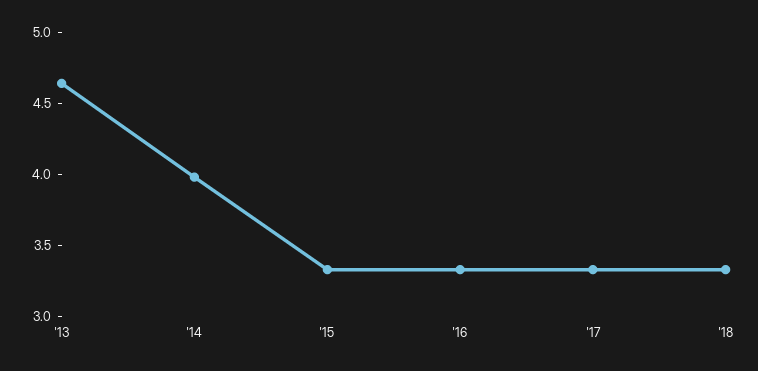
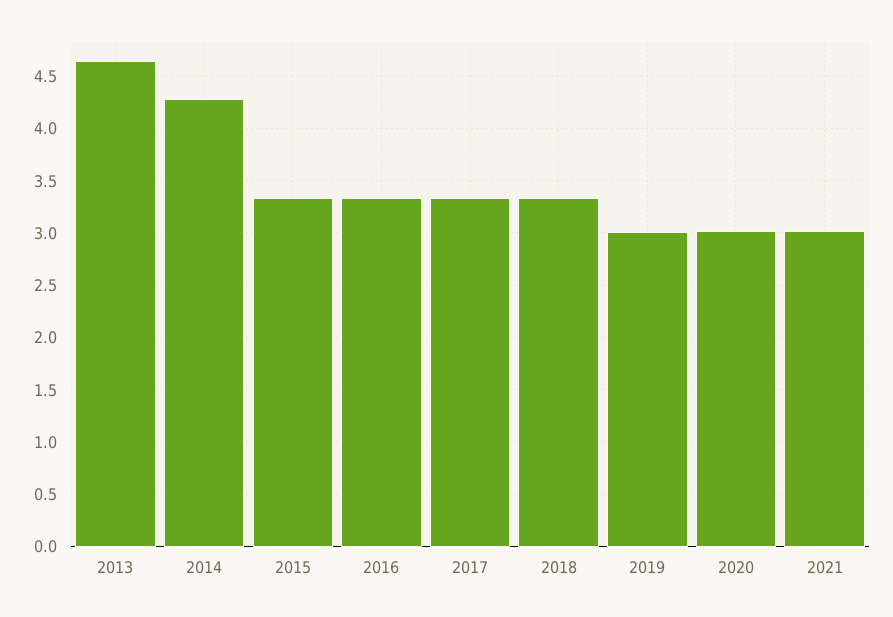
'14: 4 -> 4.3
2019: none -> 3
2020: none -> 3
2021: none -> 3

